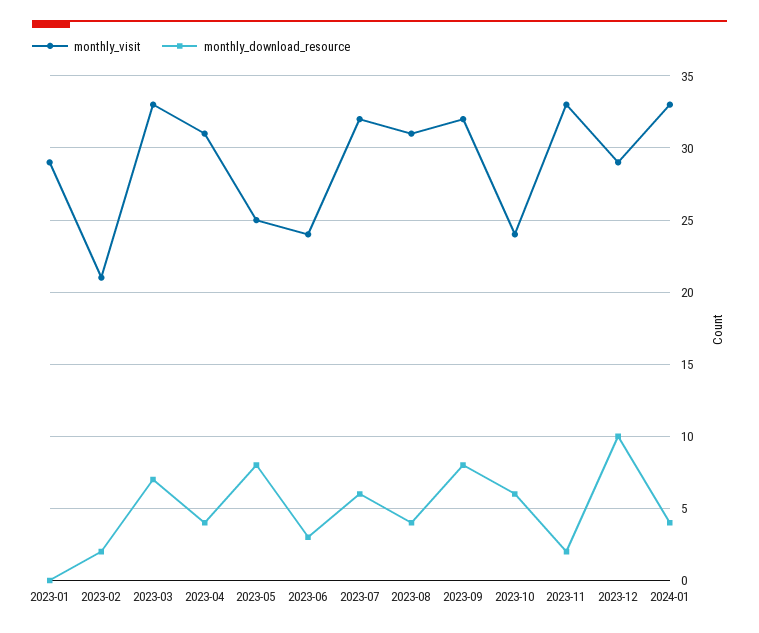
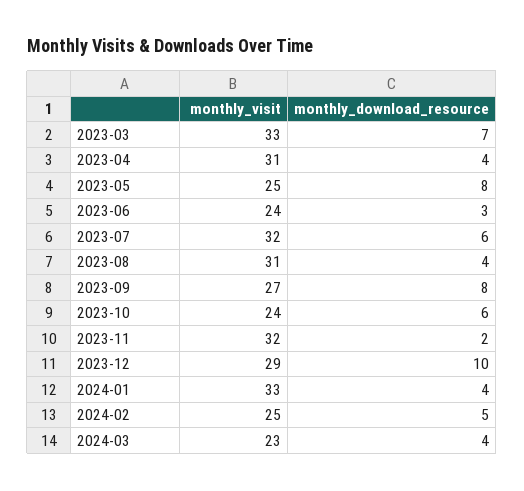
monthly_visit, 2023-01: 29 -> none
monthly_download_resource, 2023-01: 0 -> none
monthly_visit, 2023-02: 21 -> none
monthly_download_resource, 2023-02: 2 -> none
monthly_visit, 2023-09: 32 -> 27
monthly_visit, 2023-11: 33 -> 32
monthly_visit, 2024-02: none -> 25
monthly_download_resource, 2024-02: none -> 5
monthly_visit, 2024-03: none -> 23
monthly_download_resource, 2024-03: none -> 4

